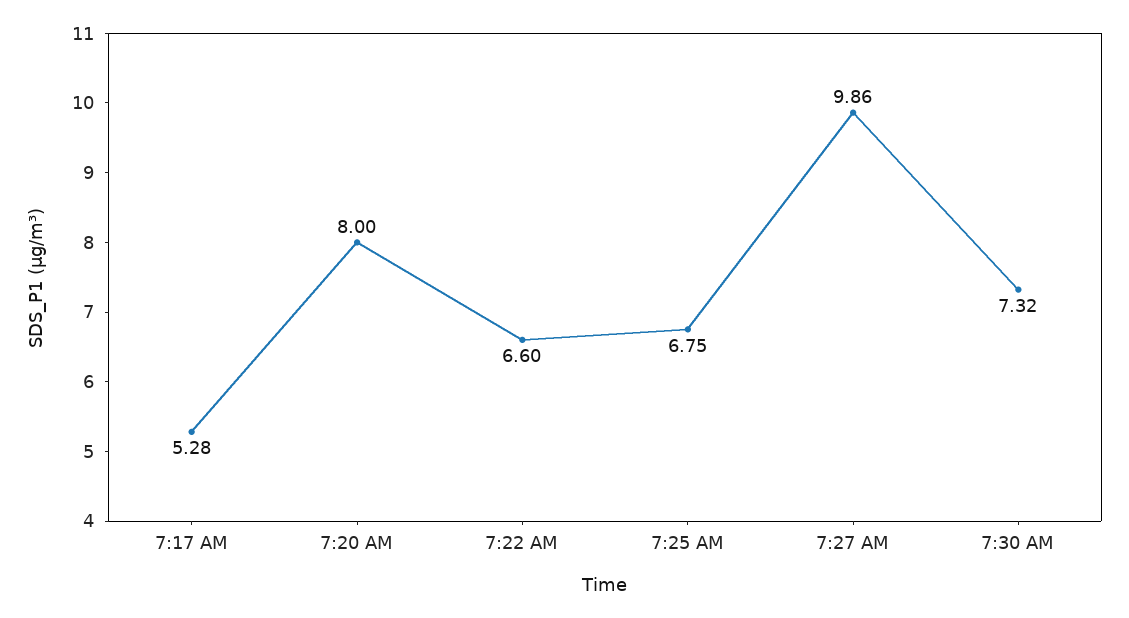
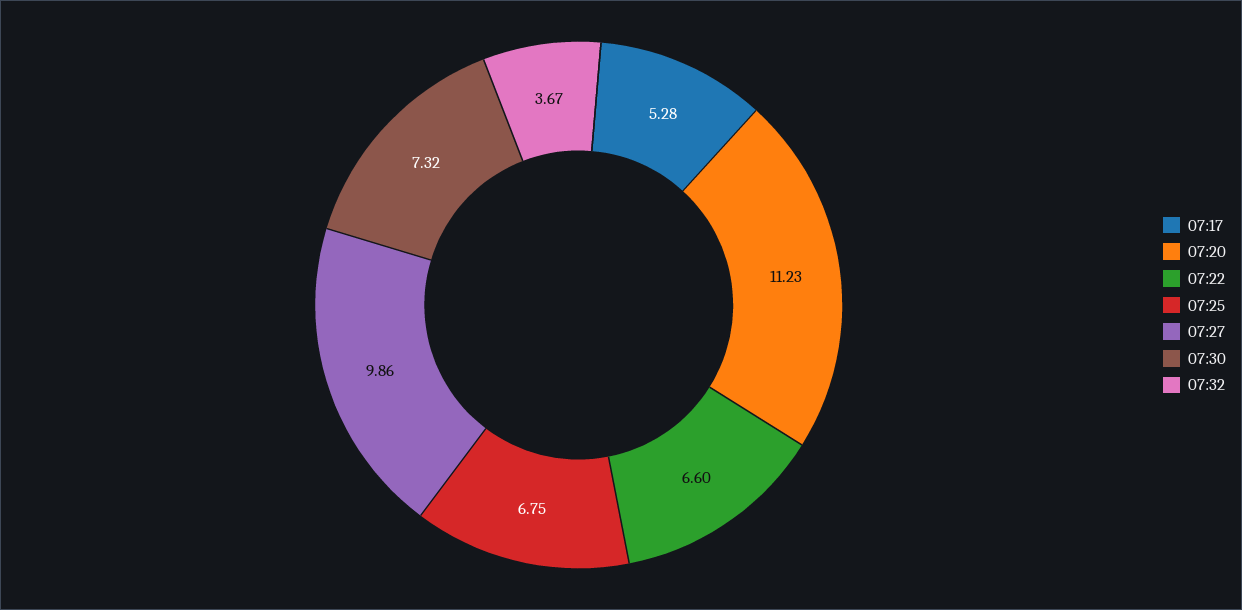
7:20 AM: 8 -> 11.23
07:32: none -> 3.67

